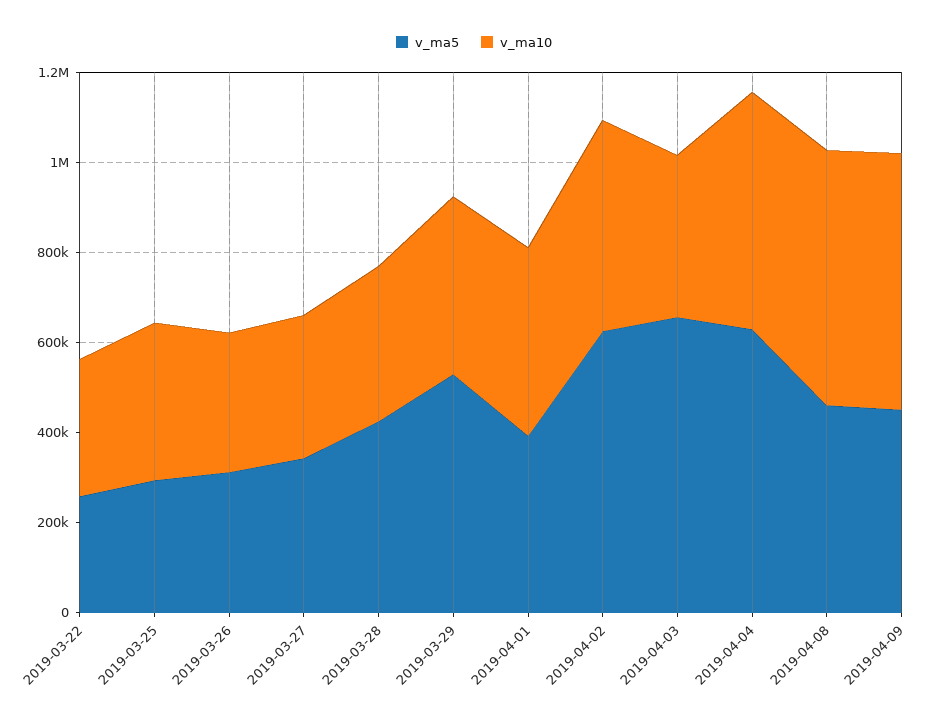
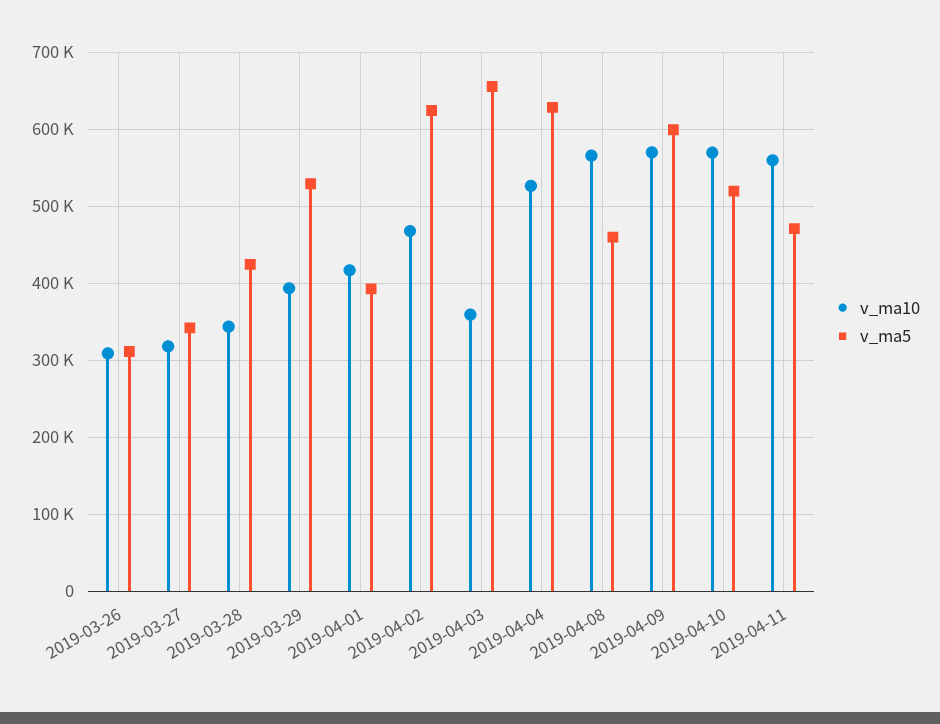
v_ma5, 2019-03-22: 250000 -> none
v_ma10, 2019-03-22: 300000 -> none
v_ma5, 2019-03-25: 300000 -> none
v_ma10, 2019-03-25: 350000 -> none
v_ma5, 2019-04-09: 450000 -> 600000
v_ma10, 2019-04-10: none -> 570000
v_ma5, 2019-04-10: none -> 520000
v_ma10, 2019-04-11: none -> 560000
v_ma5, 2019-04-11: none -> 470000

